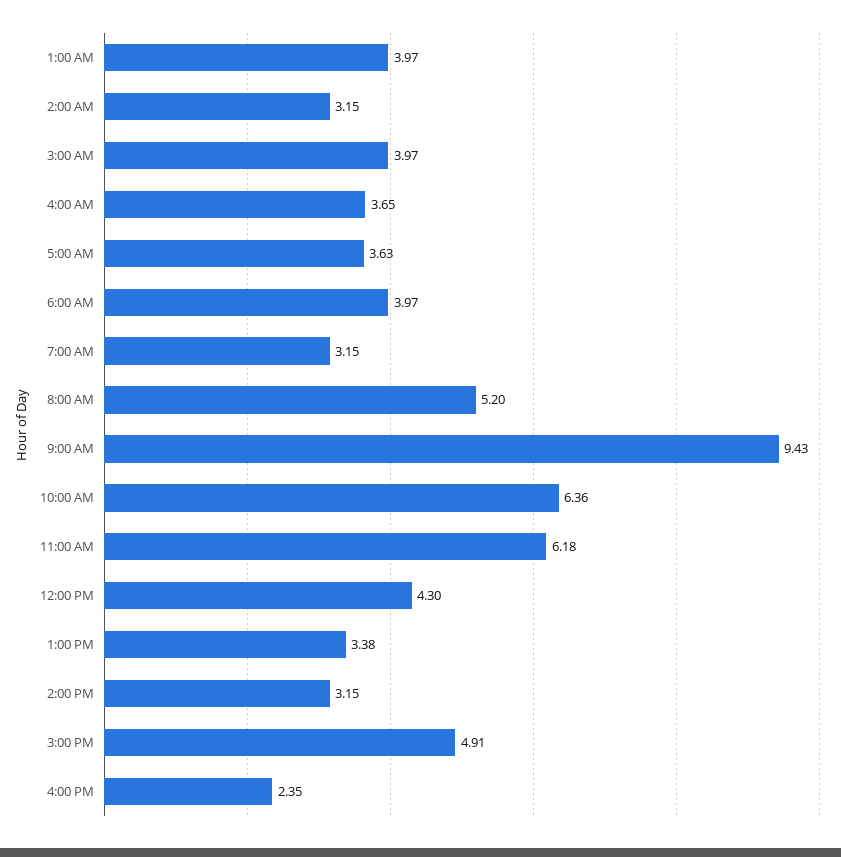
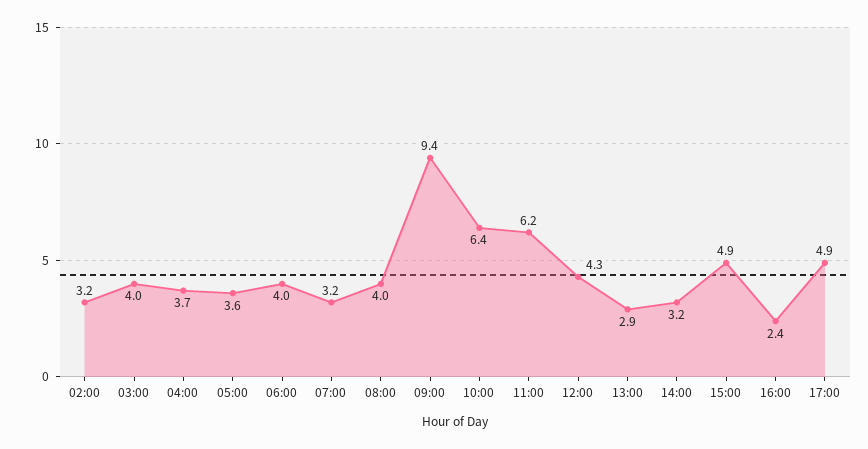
1:00 AM: 3.97 -> none
8:00 AM: 5.2 -> 4
1:00 PM: 3.38 -> 2.9
17:00: none -> 4.9

